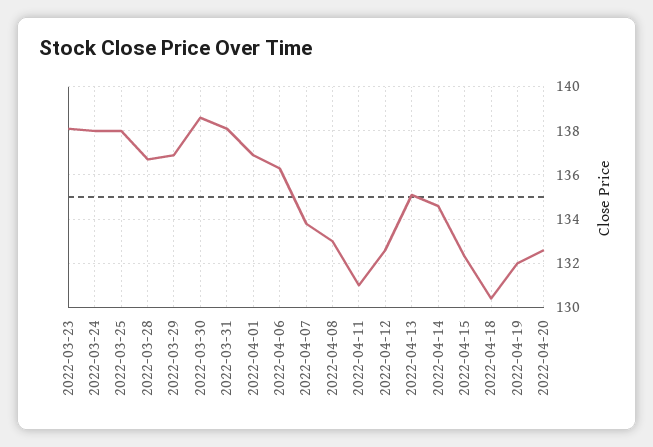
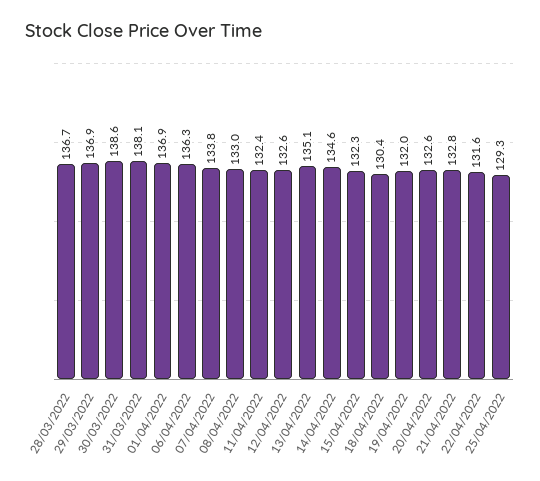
2022-03-23: 138 -> none
2022-03-24: 138 -> none
2022-03-25: 138 -> none
2022-04-11: 131 -> 132.4
21/04/2022: none -> 132.8
22/04/2022: none -> 131.6
25/04/2022: none -> 129.3

